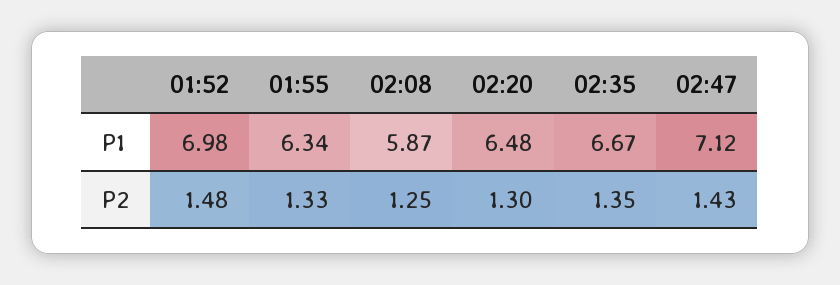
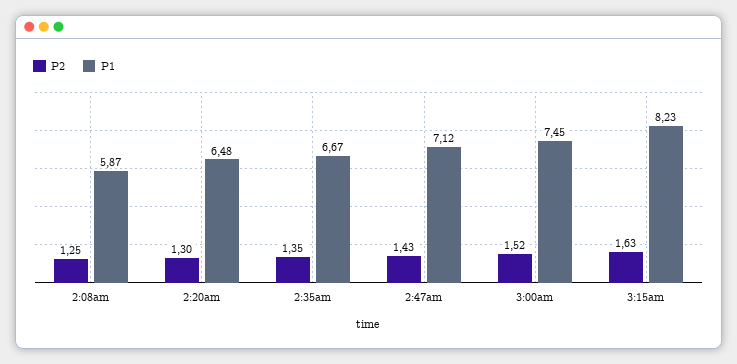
P1, 01:52: 6.98 -> none
P1, 01:55: 6.34 -> none
P2, 01:52: 1.48 -> none
P2, 01:55: 1.33 -> none
P2, 3:00am: none -> 1.52
P1, 3:00am: none -> 7.45
P2, 3:15am: none -> 1.63
P1, 3:15am: none -> 8.23

